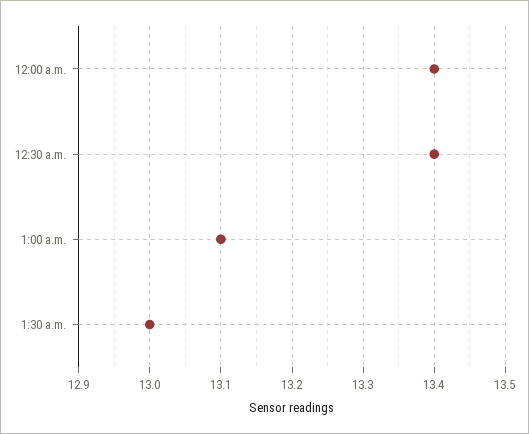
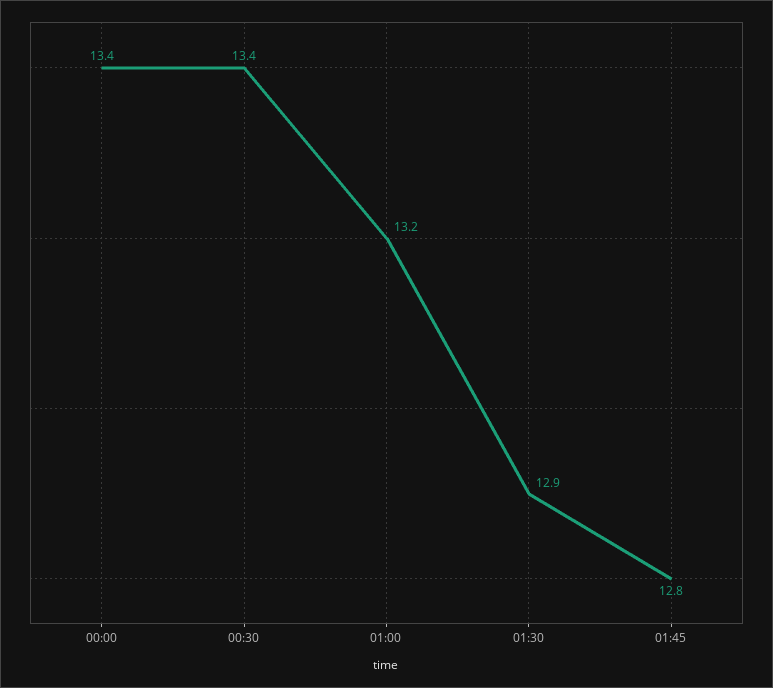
1:00 a.m.: 13.1 -> 13.2
1:30 a.m.: 13 -> 12.9
01:45: none -> 12.8

